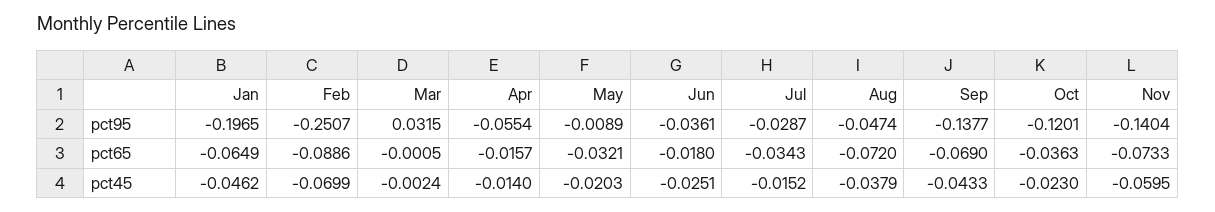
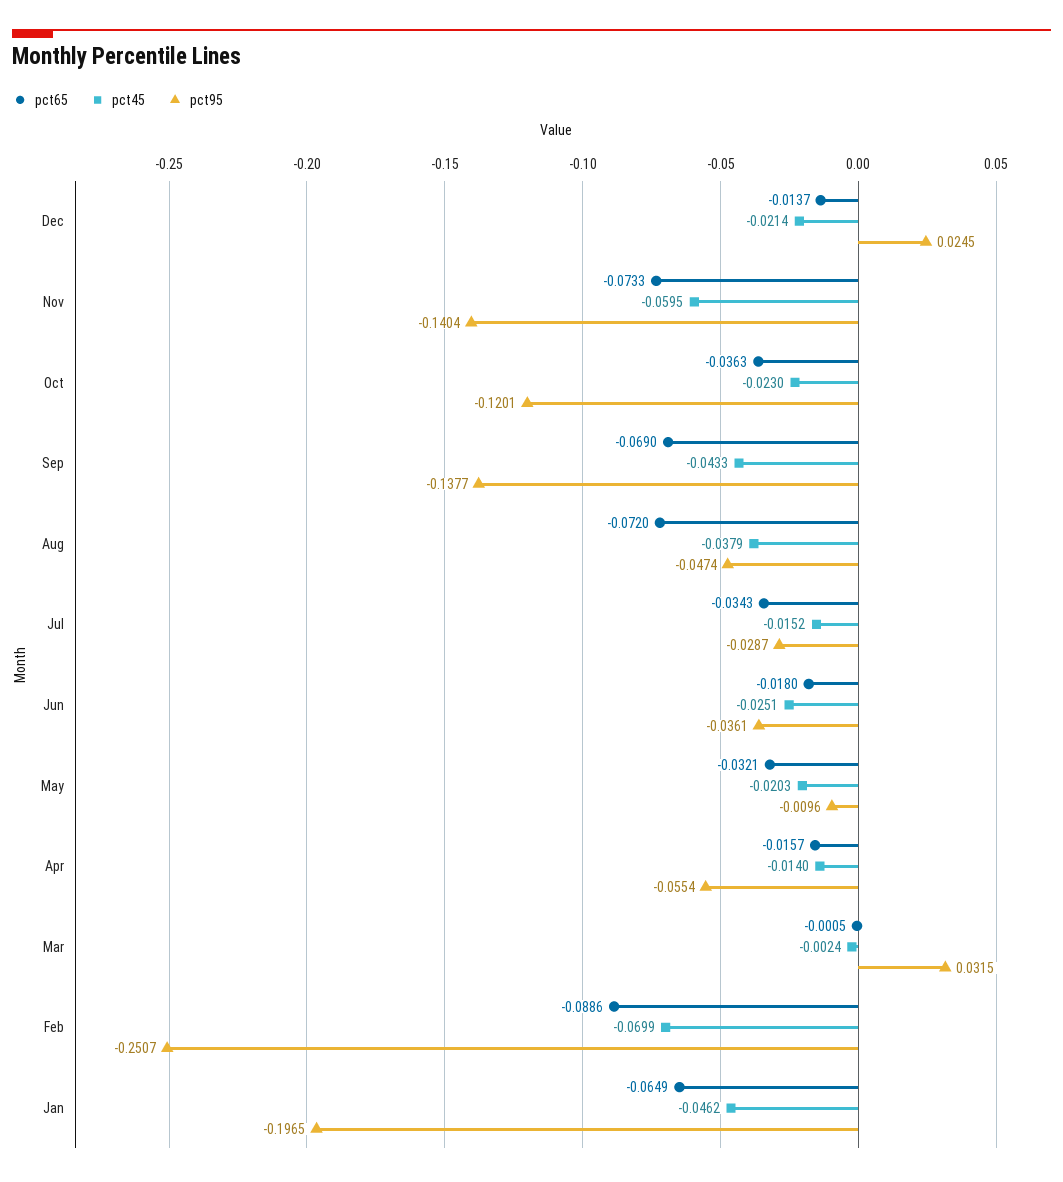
pct95, May: -0.0089 -> -0.0096
pct65, Dec: none -> -0.0137
pct45, Dec: none -> -0.0214
pct95, Dec: none -> 0.0245

